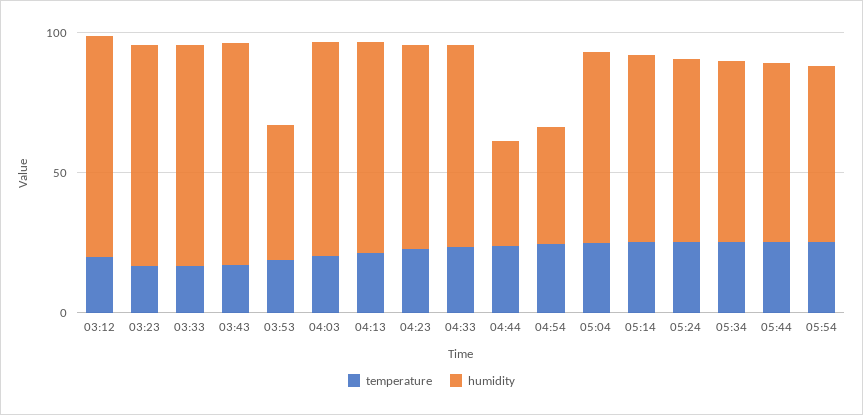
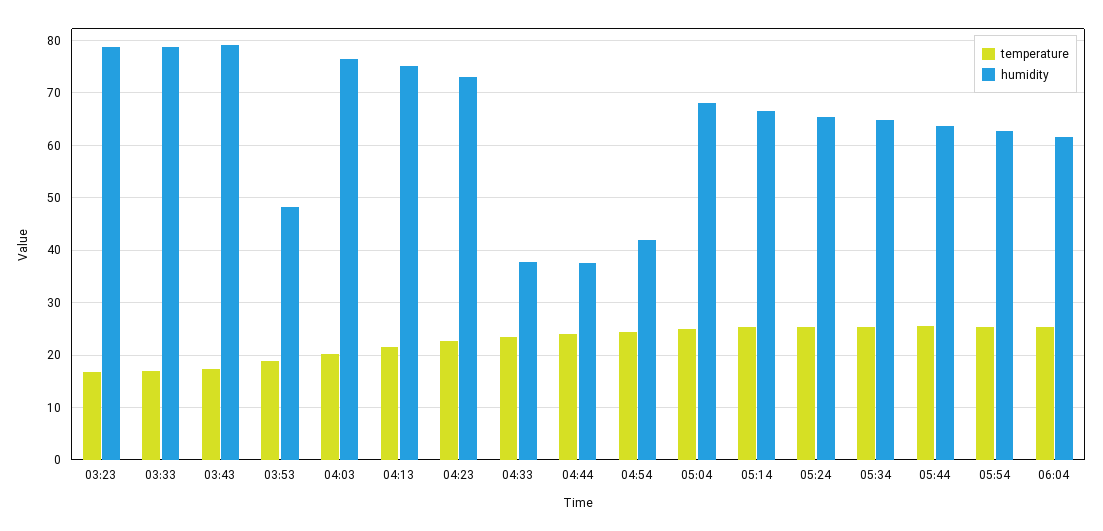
temperature, 03:12: 20 -> none
humidity, 03:12: 80 -> none
humidity, 04:33: 70 -> 38
temperature, 06:04: none -> 26
humidity, 06:04: none -> 62

